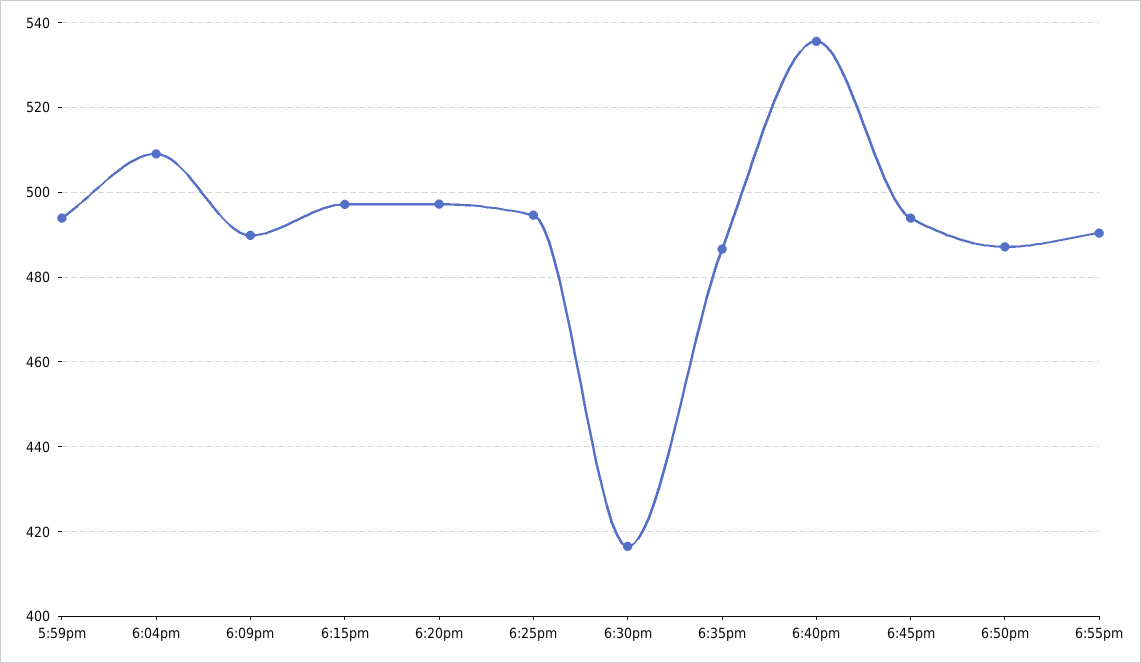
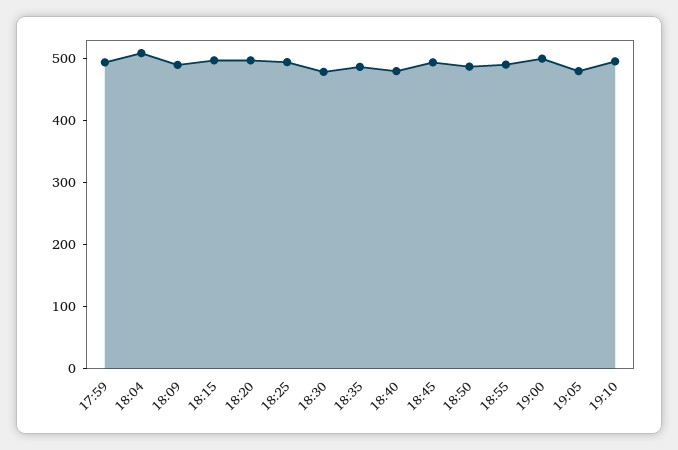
6:30pm: 416 -> 480
6:40pm: 536 -> 480
19:00: none -> 500
19:05: none -> 480
19:10: none -> 500

